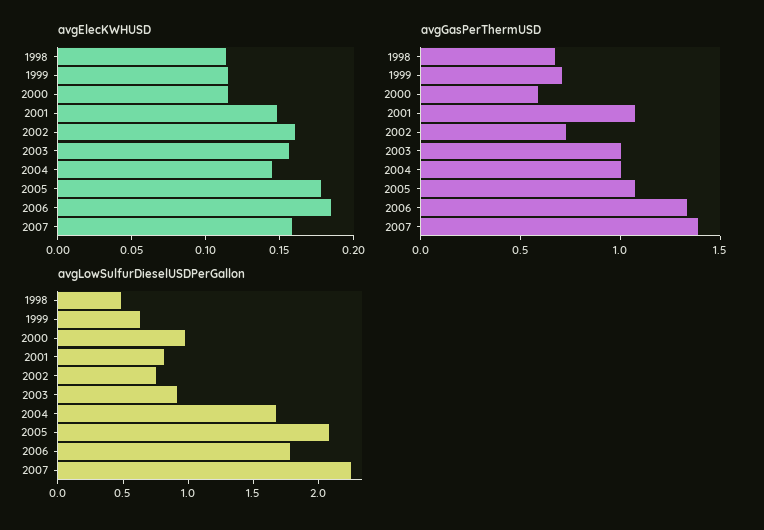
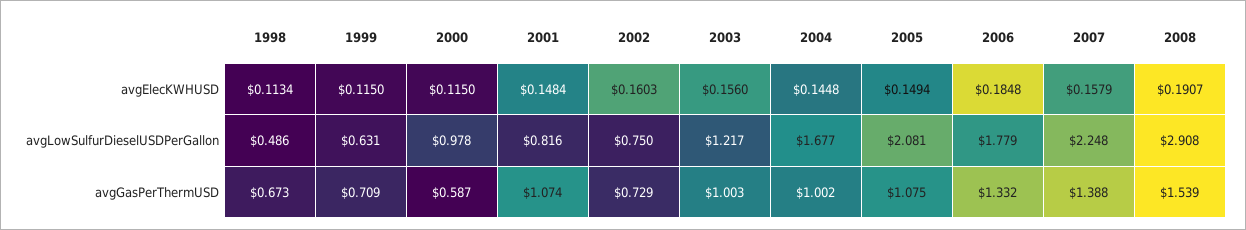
avgElecKWHUSD, 2005: 0.18 -> 0.1494
avgLowSulfurDieselUSDPerGallon, 2003: 0.9 -> 1.217
avgElecKWHUSD, 2008: none -> 0.1907
avgLowSulfurDieselUSDPerGallon, 2008: none -> 2.908
avgGasPerThermUSD, 2008: none -> 1.539

